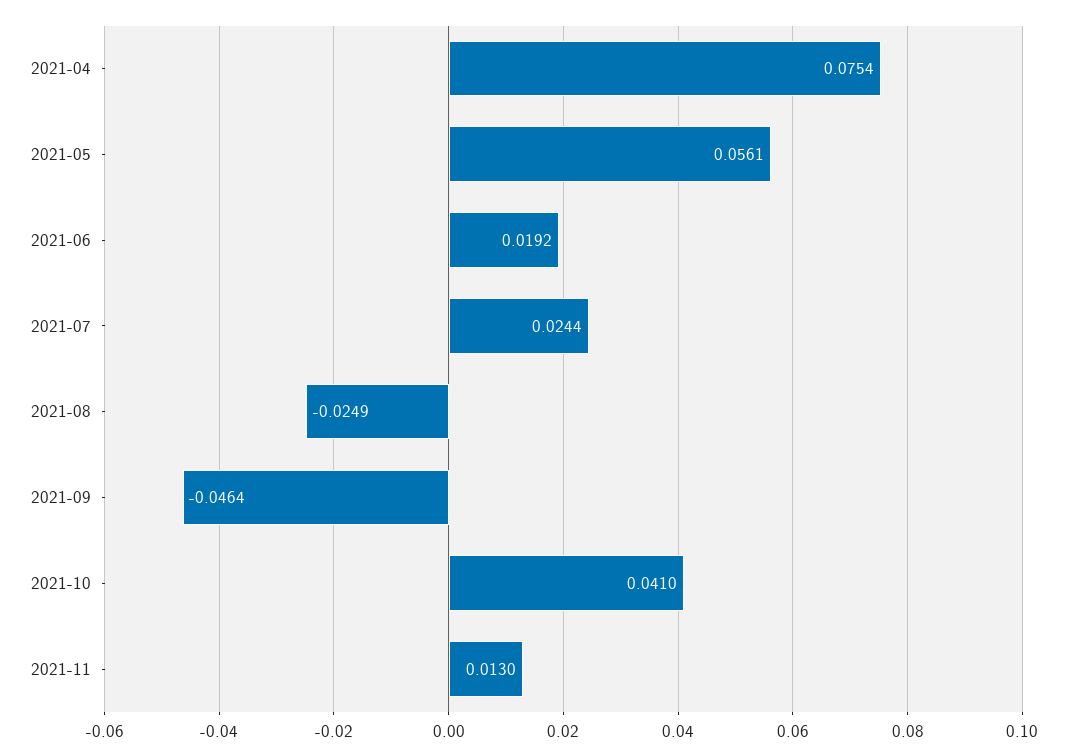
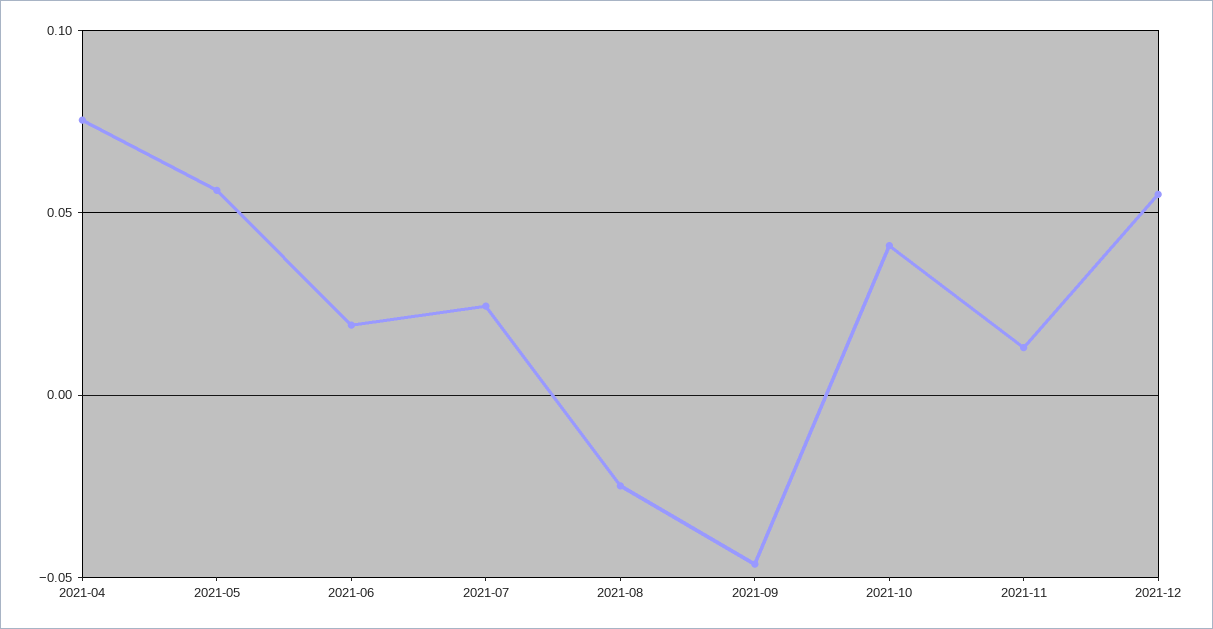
2021-12: none -> 0.055

